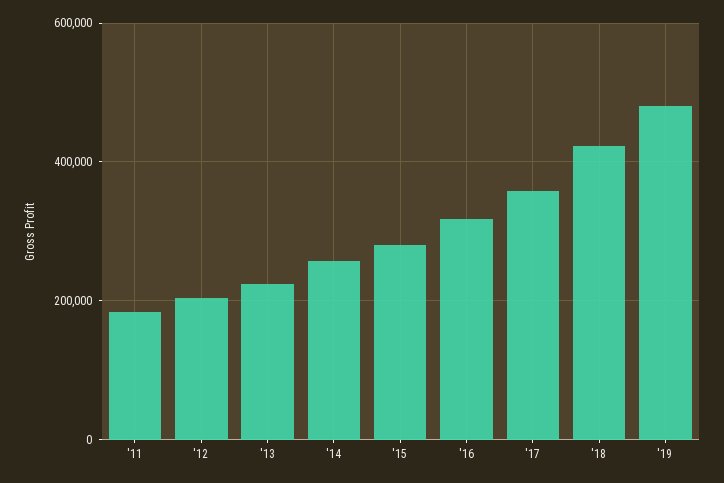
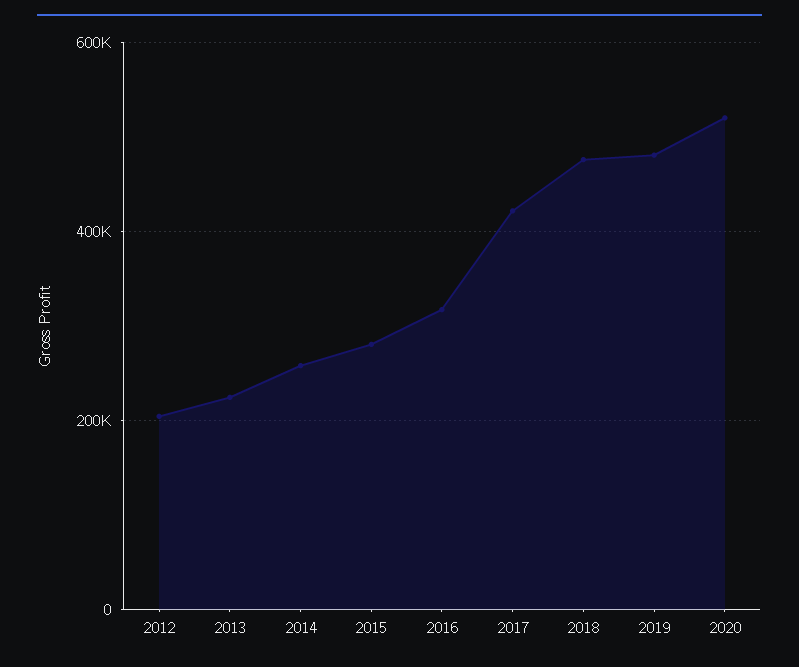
'11: 180000 -> none
'17: 360000 -> 420000
'18: 420000 -> 480000
2020: none -> 520000

